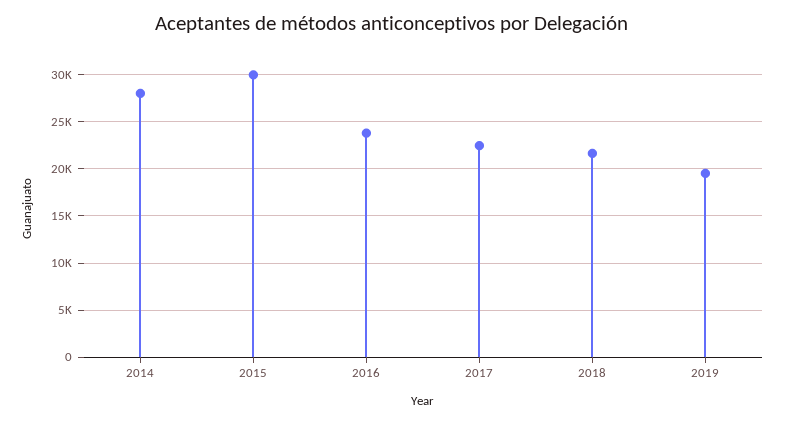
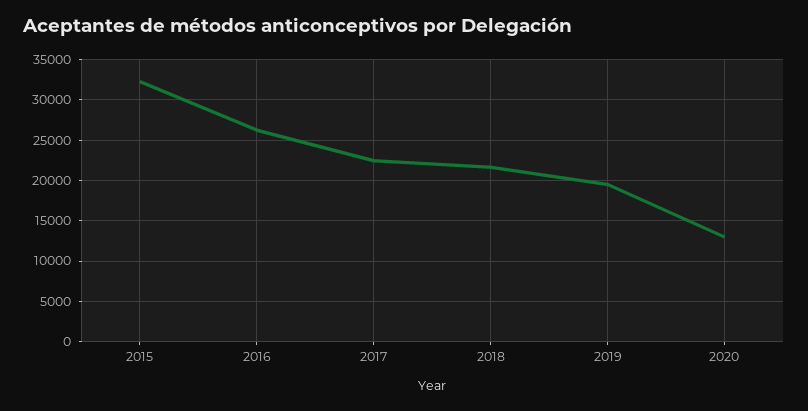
2014: 28000 -> none
2015: 30000 -> 32000
2016: 24000 -> 26000
2020: none -> 13000

